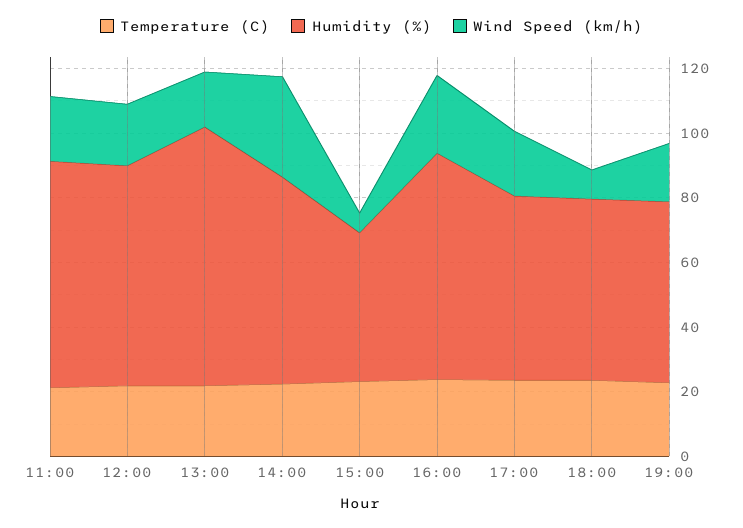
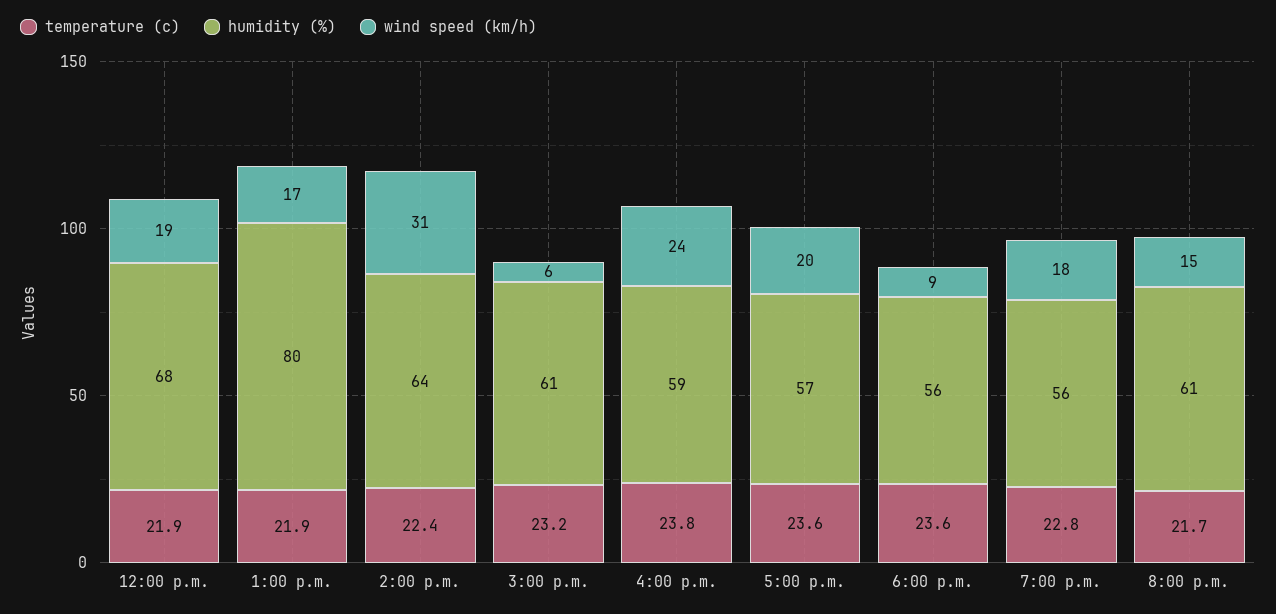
Temperature (C), 11:00: 20 -> none
Humidity (%), 11:00: 70 -> none
Wind Speed (km/h), 11:00: 20 -> none
Humidity (%), 15:00: 45 -> 61
Humidity (%), 16:00: 70 -> 59
Temperature (C), 8:00 p.m.: none -> 21.7
Humidity (%), 8:00 p.m.: none -> 61
Wind Speed (km/h), 8:00 p.m.: none -> 15

